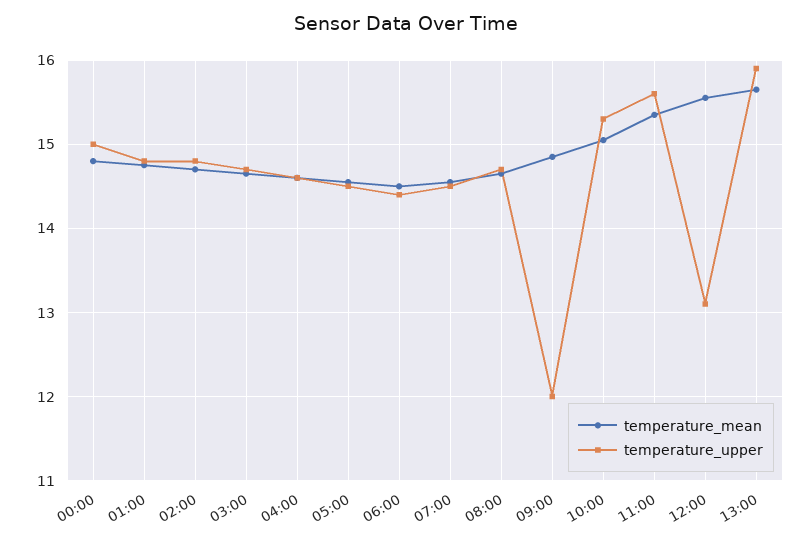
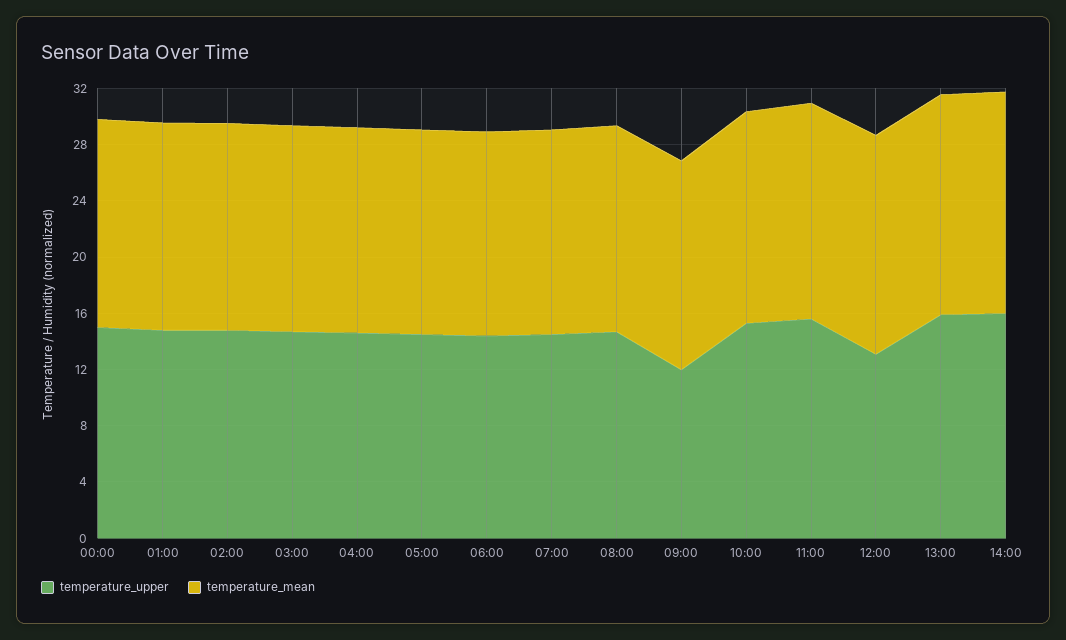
temperature_upper, 14:00: none -> 16
temperature_mean, 14:00: none -> 16

